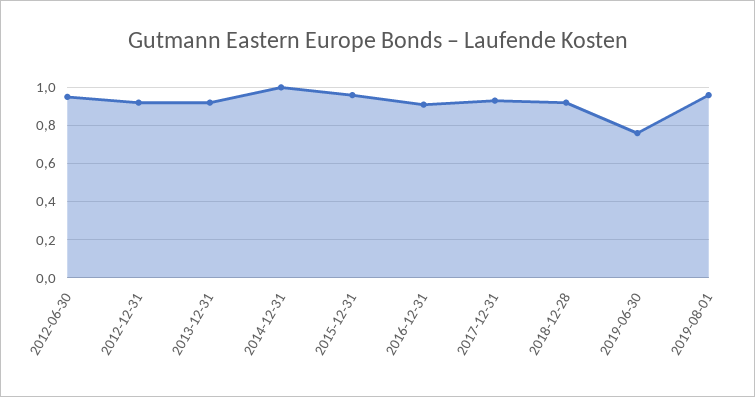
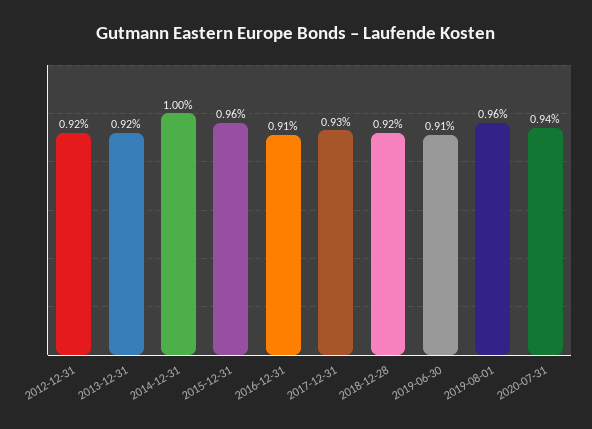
2012-06-30: 0.95 -> none
2019-06-30: 0.75 -> 0.91
2020-07-31: none -> 0.94

